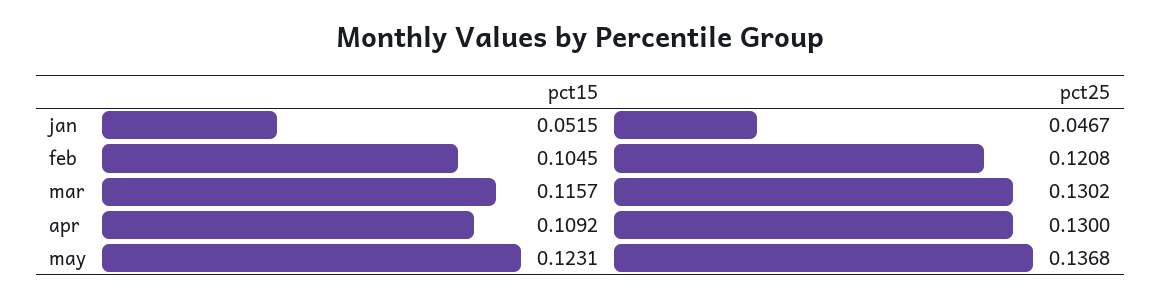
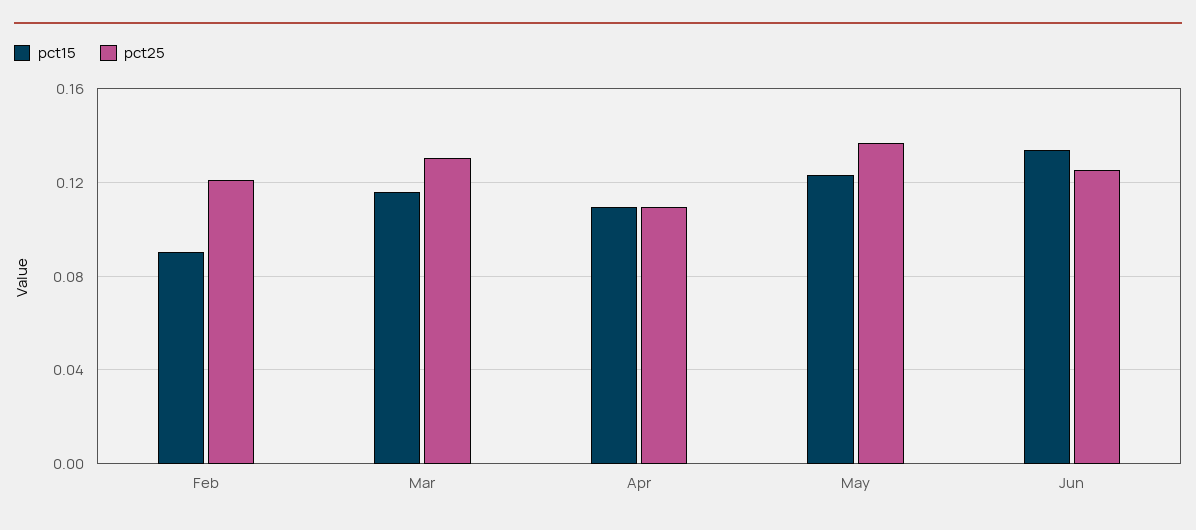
pct15, jan: 0.0515 -> none
pct25, jan: 0.0467 -> none
pct15, feb: 0.1045 -> 0.09
pct25, apr: 0.13 -> 0.11
pct15, Jun: none -> 0.135
pct25, Jun: none -> 0.125

